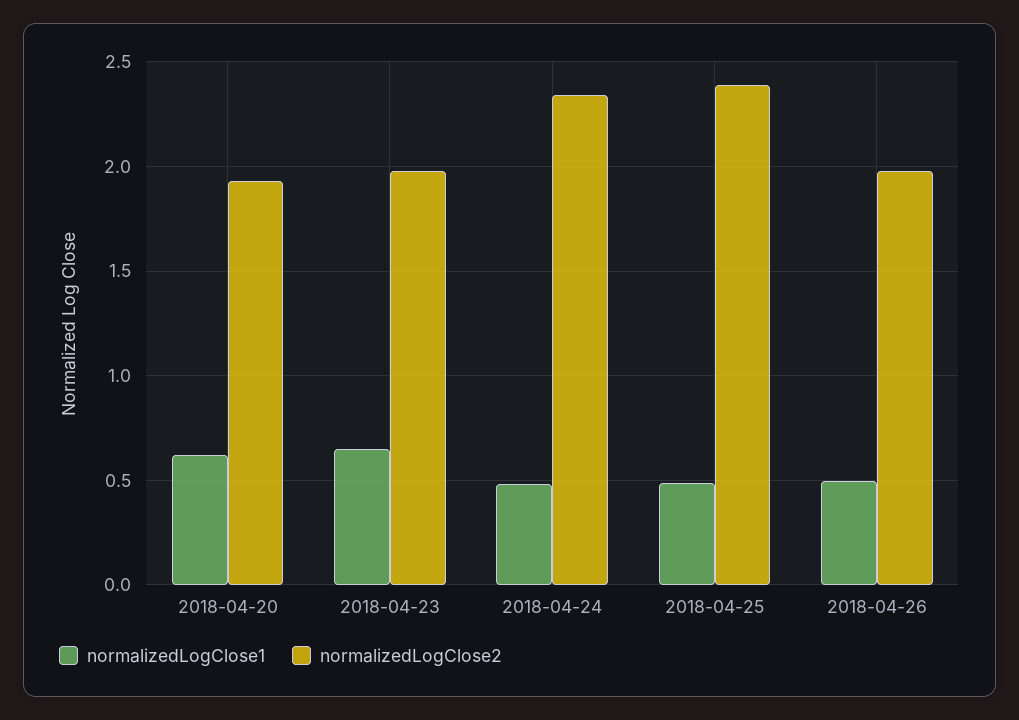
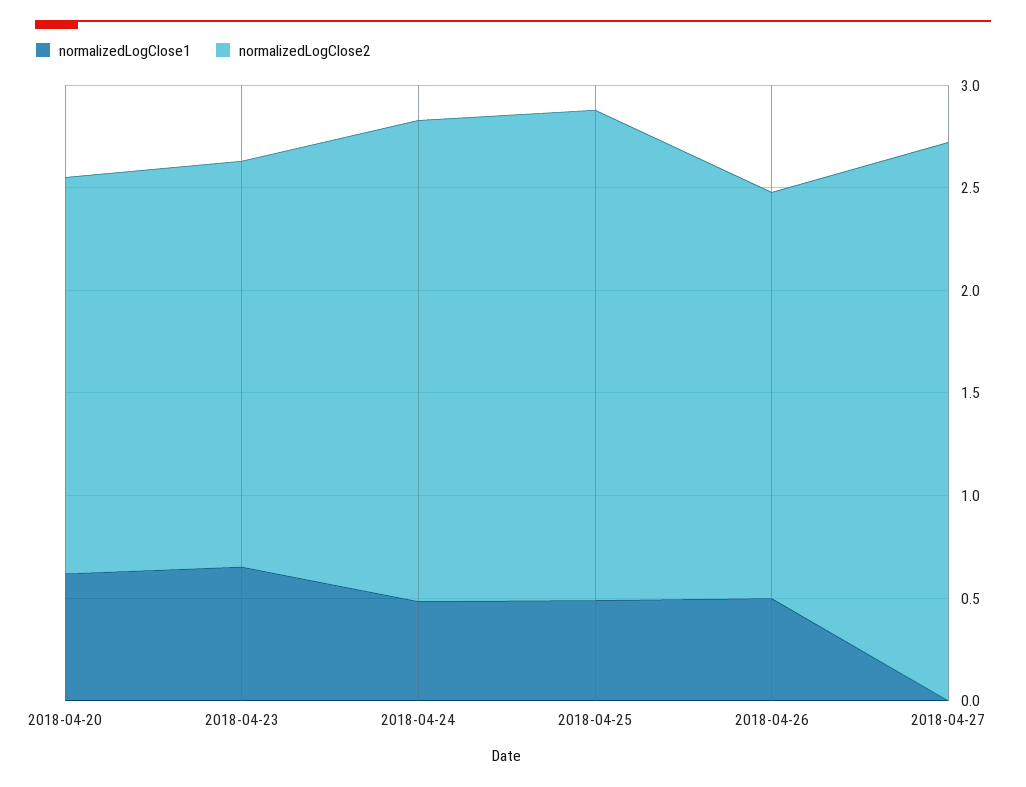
normalizedLogClose1, 2018-04-27: none -> 0
normalizedLogClose2, 2018-04-27: none -> 2.7

